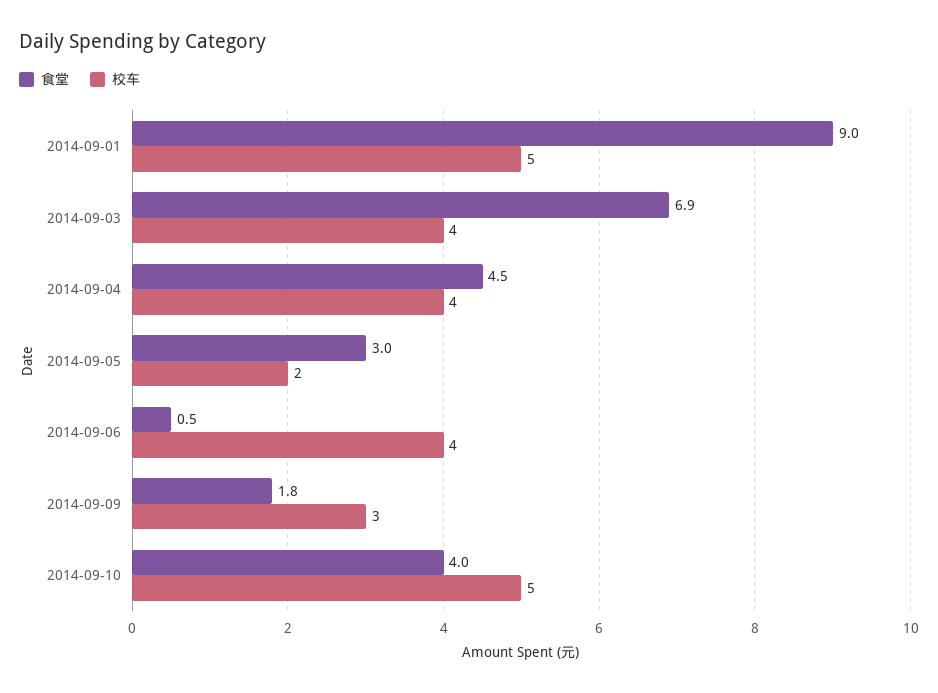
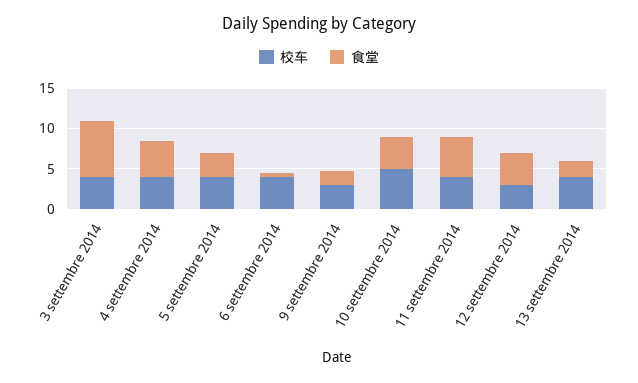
食堂, 2014-09-01: 9 -> none
校车, 2014-09-01: 5 -> none
校车, 2014-09-05: 2 -> 4
校车, 11 settembre 2014: none -> 4
食堂, 11 settembre 2014: none -> 5
校车, 12 settembre 2014: none -> 3
食堂, 12 settembre 2014: none -> 4
校车, 13 settembre 2014: none -> 4
食堂, 13 settembre 2014: none -> 2

